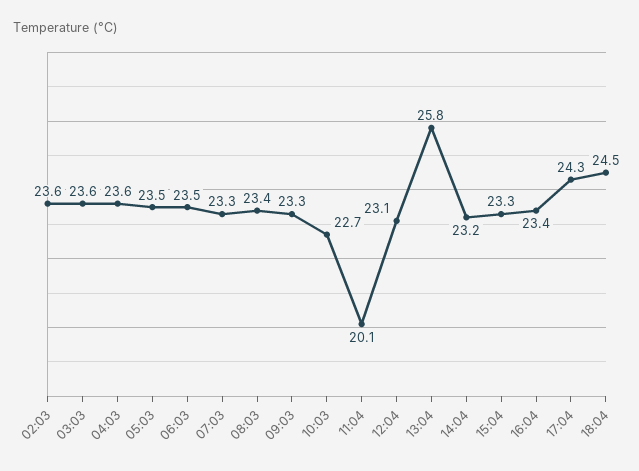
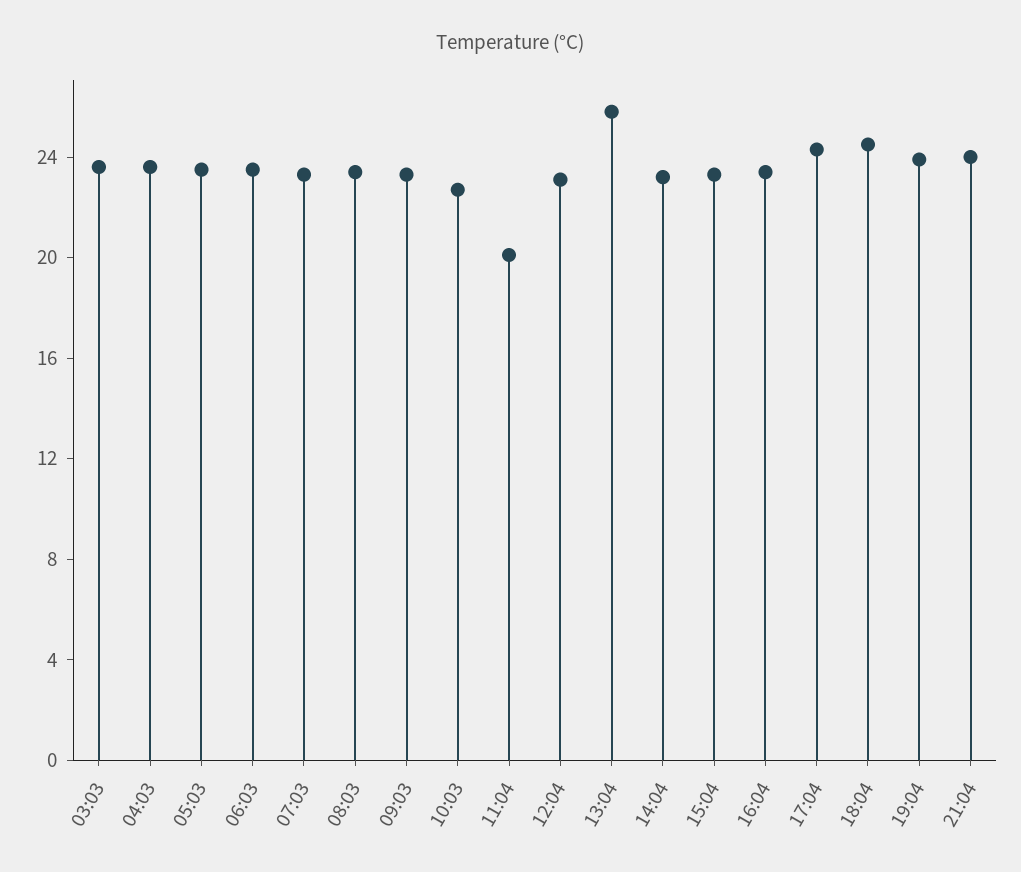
02:03: 23.6 -> none
19:04: none -> 24
21:04: none -> 24

